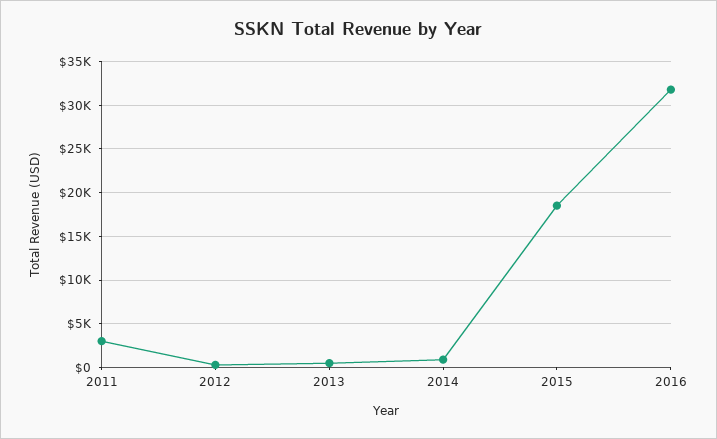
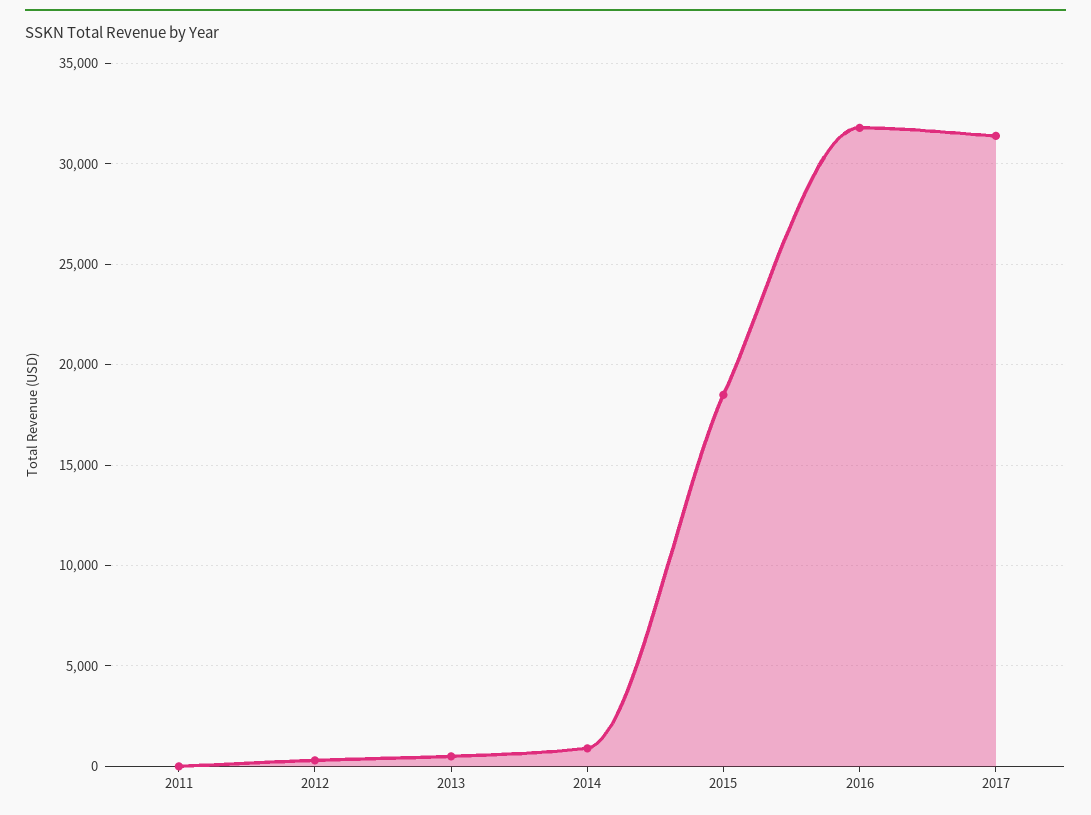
2011: 3000 -> 0
2017: none -> 31500

